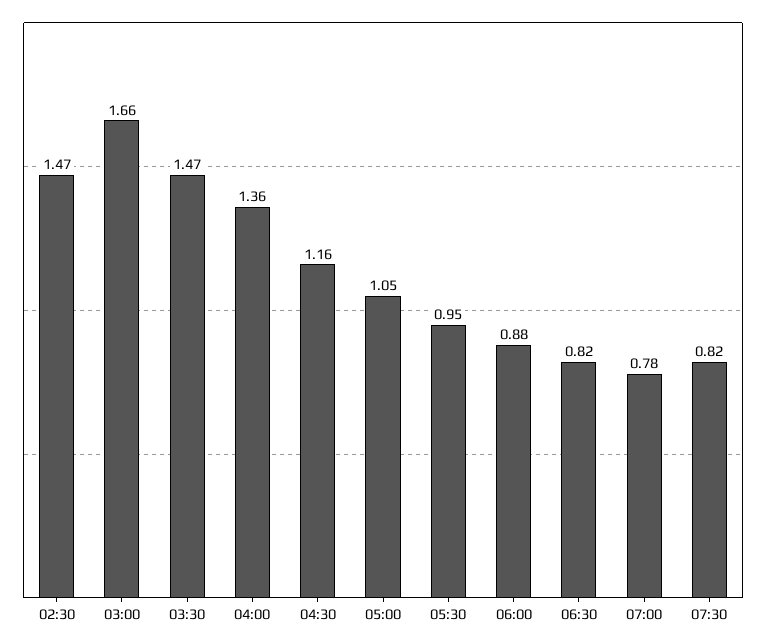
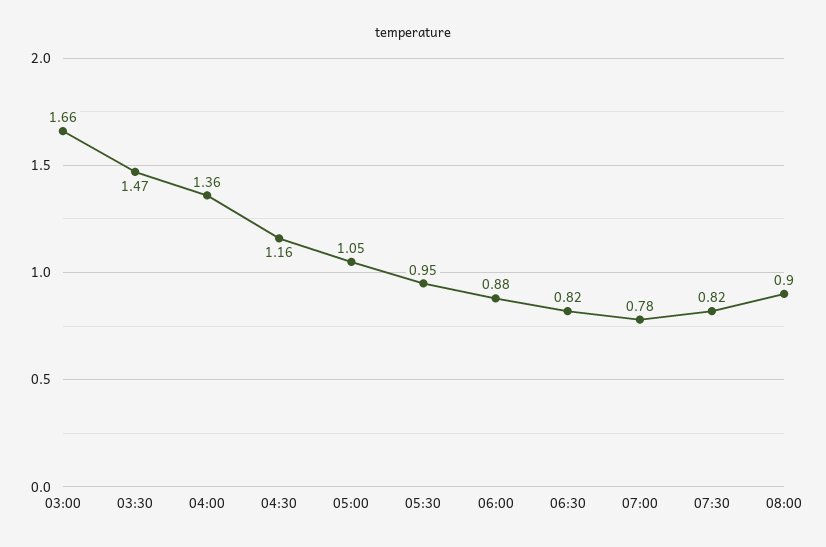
02:30: 1.47 -> none
08:00: none -> 0.9

